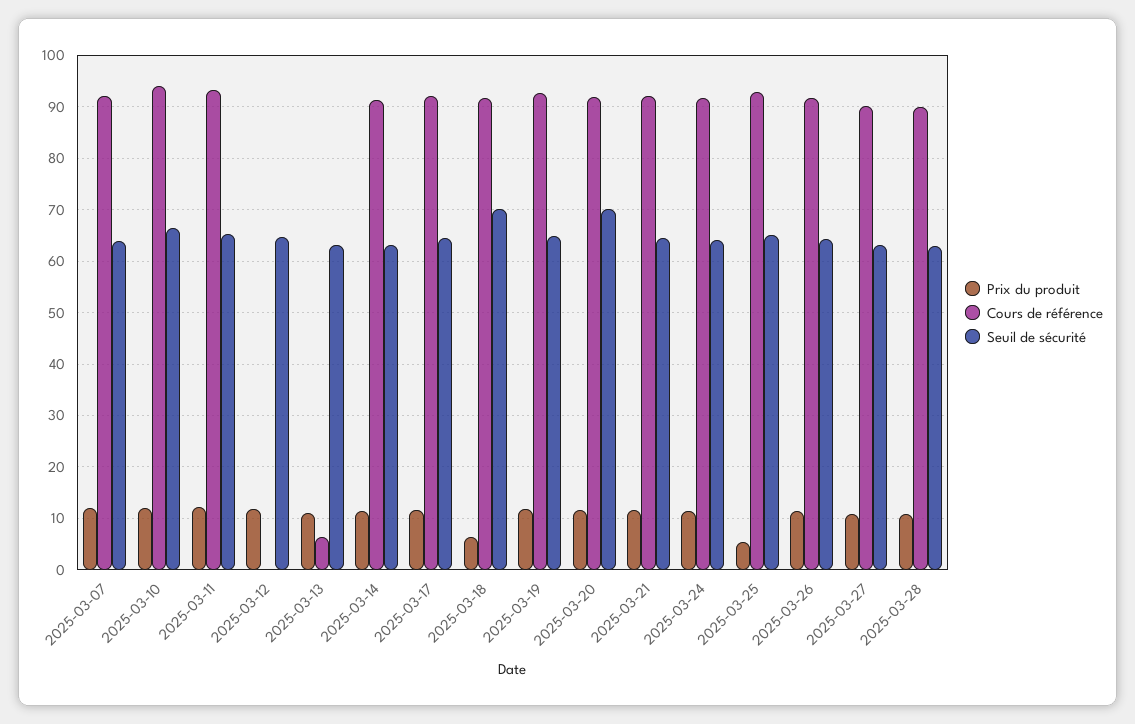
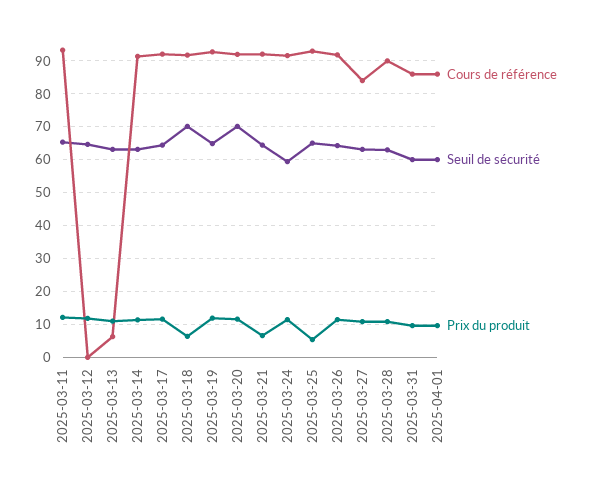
Prix du produit, 2025-03-07: 12 -> none
Cours de référence, 2025-03-07: 92 -> none
Seuil de sécurité, 2025-03-07: 64 -> none
Prix du produit, 2025-03-10: 12 -> none
Cours de référence, 2025-03-10: 94 -> none
Seuil de sécurité, 2025-03-10: 66 -> none
Prix du produit, 2025-03-21: 12 -> 6
Seuil de sécurité, 2025-03-24: 64 -> 60
Cours de référence, 2025-03-27: 90 -> 84
Cours de référence, 2025-03-31: none -> 86
Seuil de sécurité, 2025-03-31: none -> 60
Prix du produit, 2025-03-31: none -> 10
Cours de référence, 2025-04-01: none -> 86
Seuil de sécurité, 2025-04-01: none -> 60
Prix du produit, 2025-04-01: none -> 10

